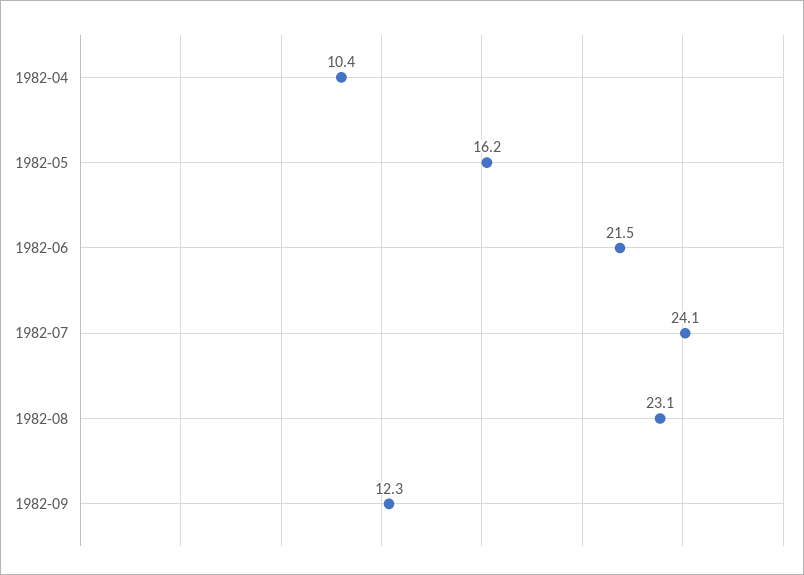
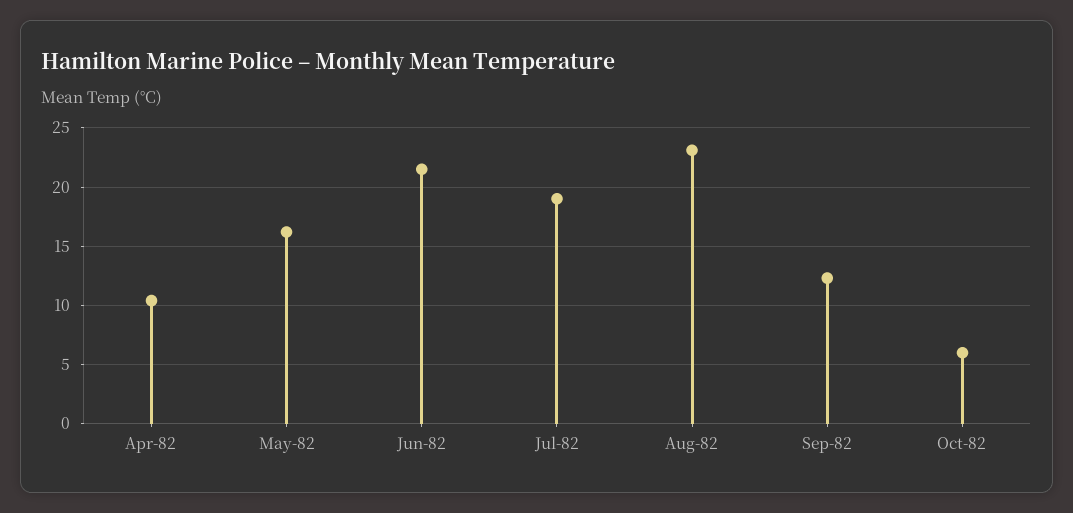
1982-07: 24.1 -> 19
Oct-82: none -> 6

